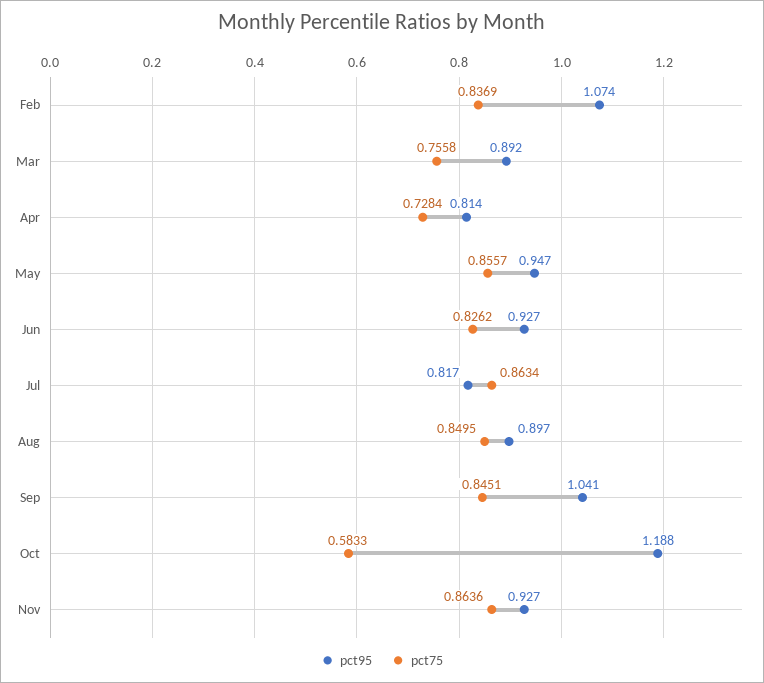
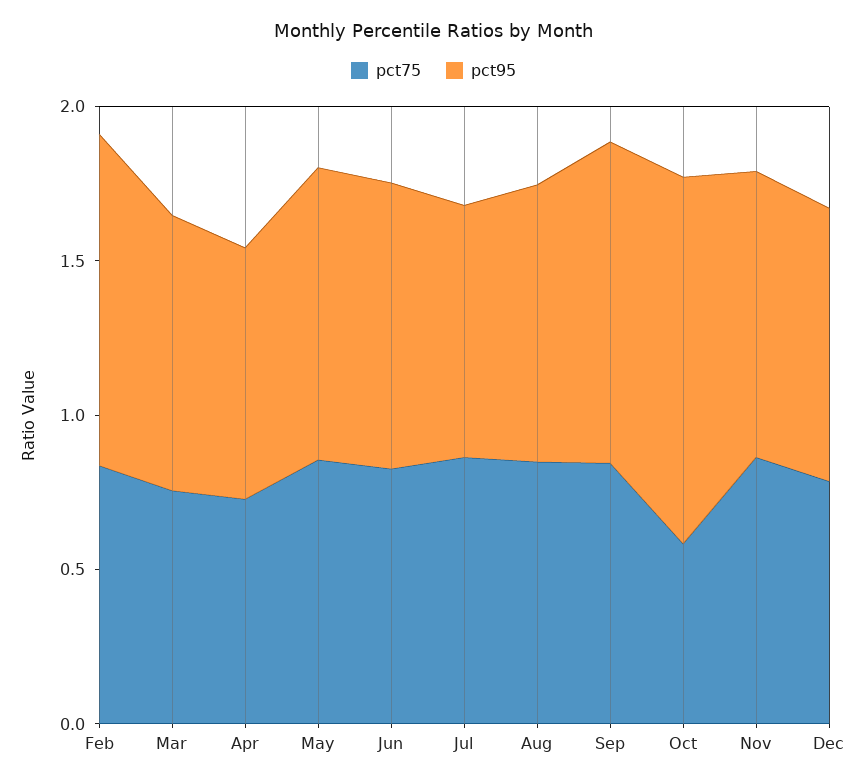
pct75, Dec: none -> 0.8
pct95, Dec: none -> 0.9

